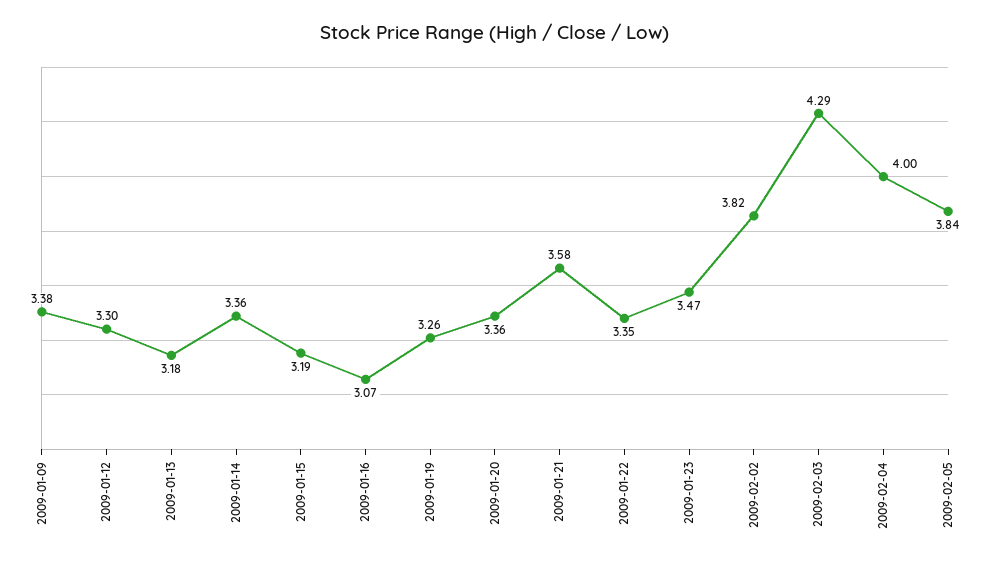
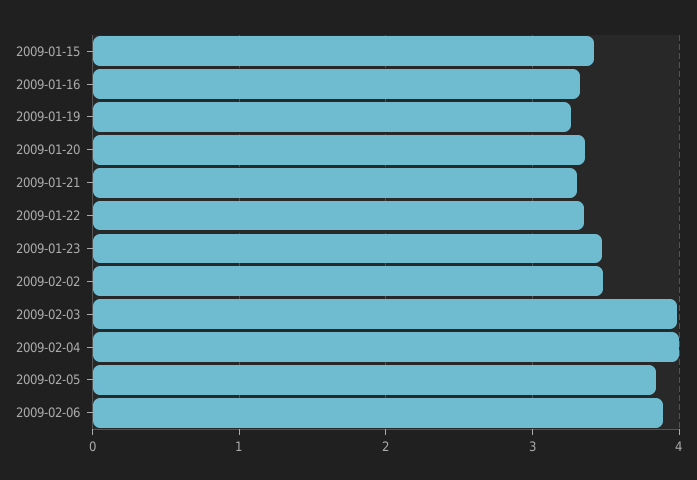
2009-01-09: 3.38 -> none
2009-01-12: 3.3 -> none
2009-01-13: 3.18 -> none
2009-01-14: 3.36 -> none
2009-01-15: 3.19 -> 3.4
2009-01-16: 3.07 -> 3.3
2009-01-21: 3.58 -> 3.3
2009-02-02: 3.82 -> 3.5
2009-02-03: 4.29 -> 4
2009-02-06: none -> 3.9

